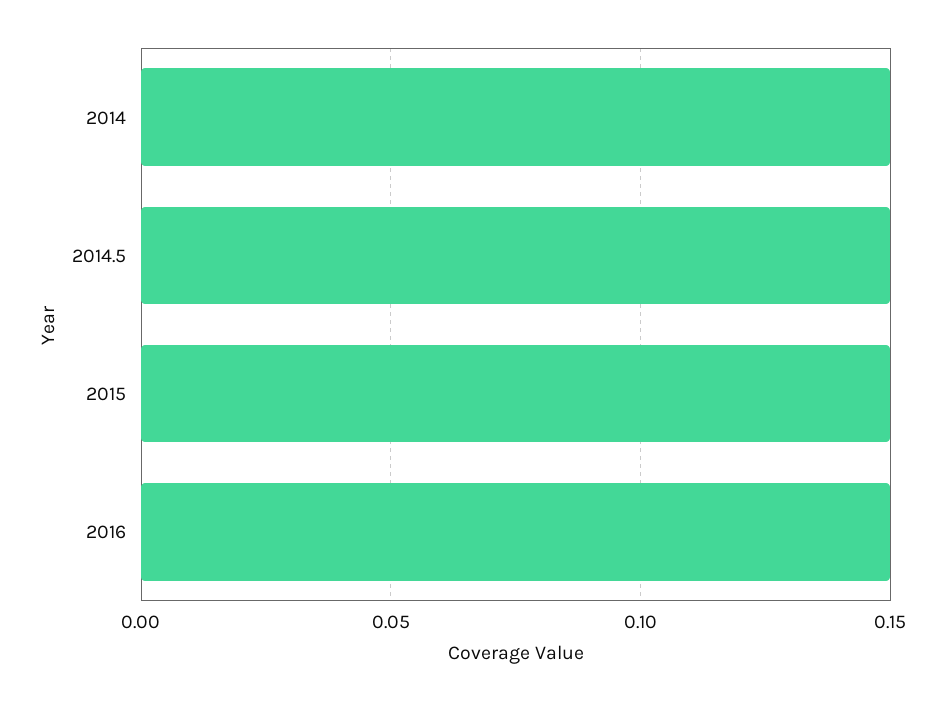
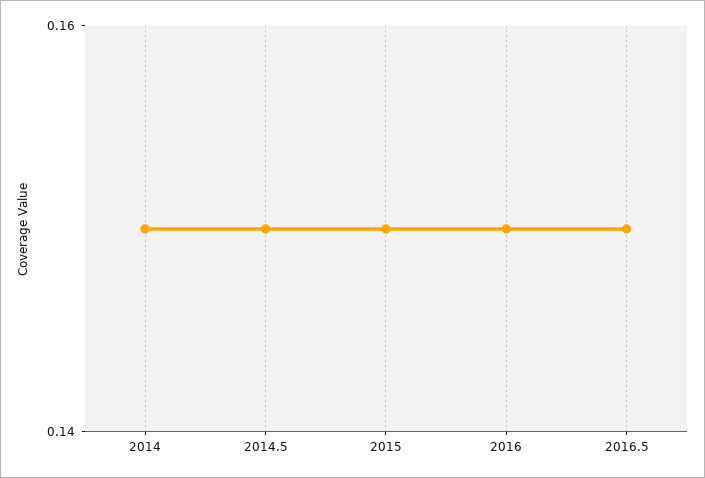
2016.5: none -> 0.15

